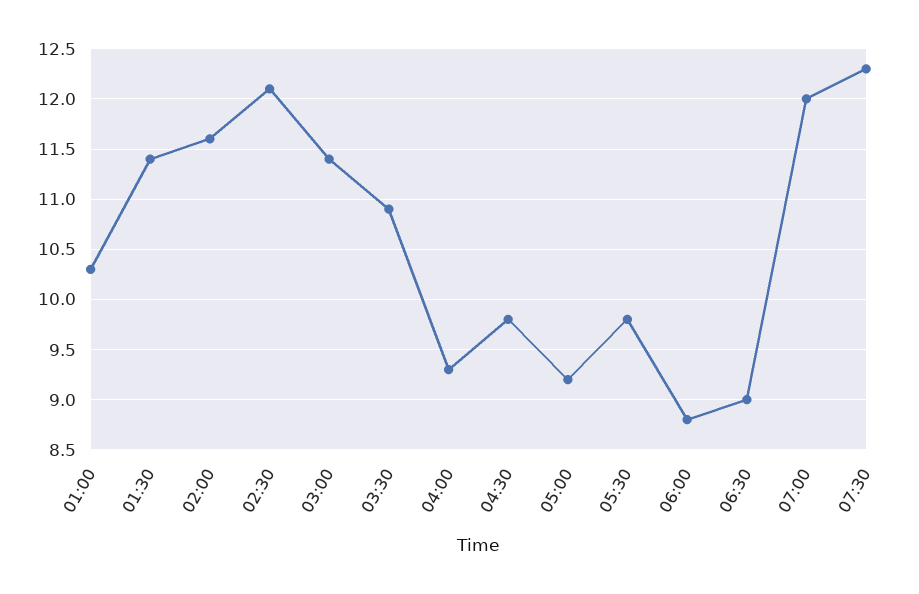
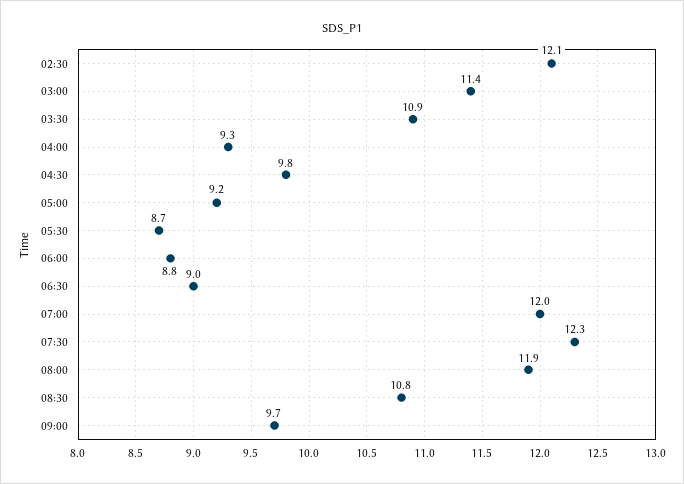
01:00: 10.3 -> none
01:30: 11.4 -> none
02:00: 11.6 -> none
05:30: 9.8 -> 8.7
08:00: none -> 11.9
08:30: none -> 10.8
09:00: none -> 9.7

